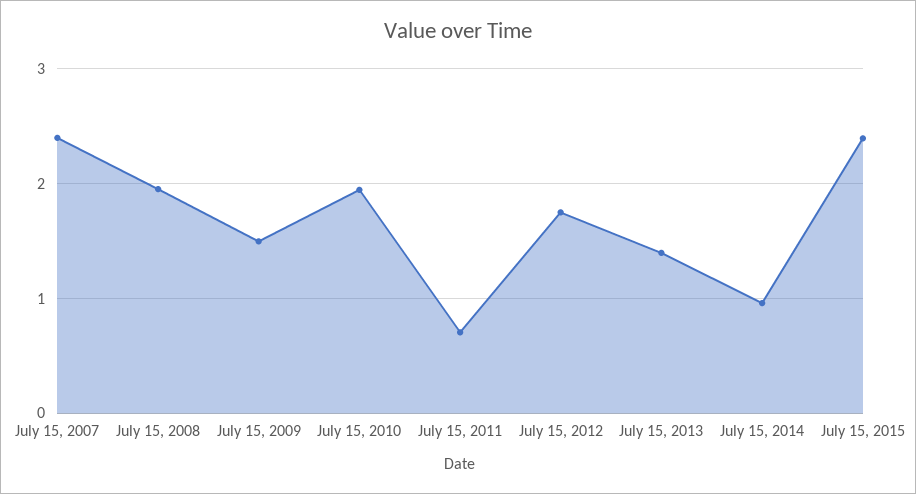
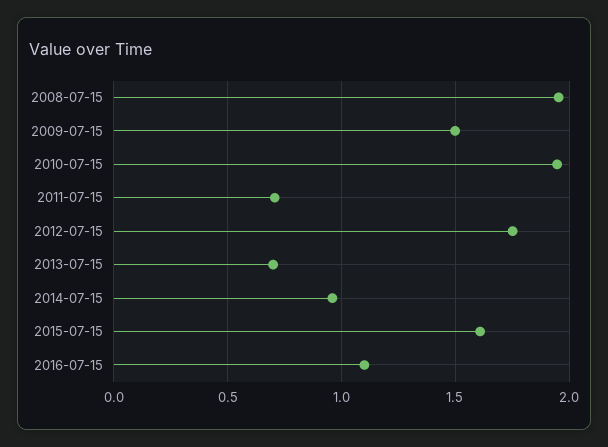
July 15, 2007: 2.4 -> none
July 15, 2013: 1.4 -> 0.7
July 15, 2015: 2.4 -> 1.6
2016-07-15: none -> 1.1

